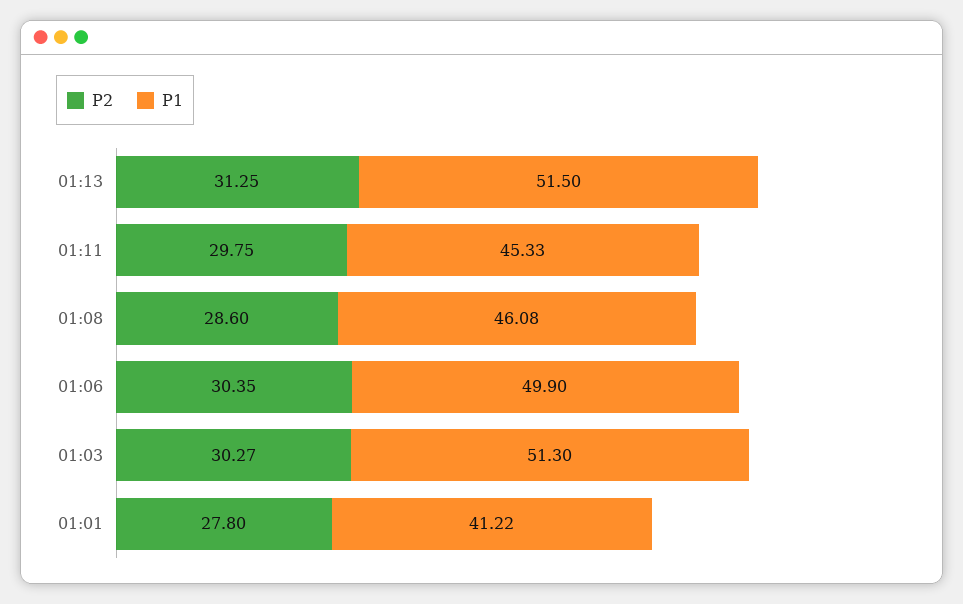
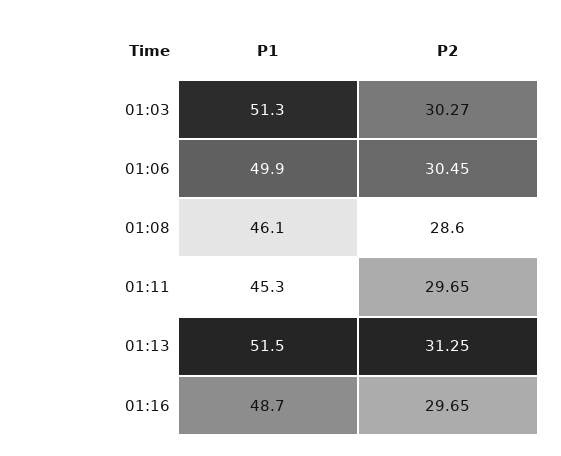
P2, 01:11: 29.75 -> 29.65
P2, 01:06: 30.35 -> 30.45
P2, 01:01: 27.8 -> none
P1, 01:01: 41.22 -> none
P1, 01:16: none -> 48.7
P2, 01:16: none -> 29.65

